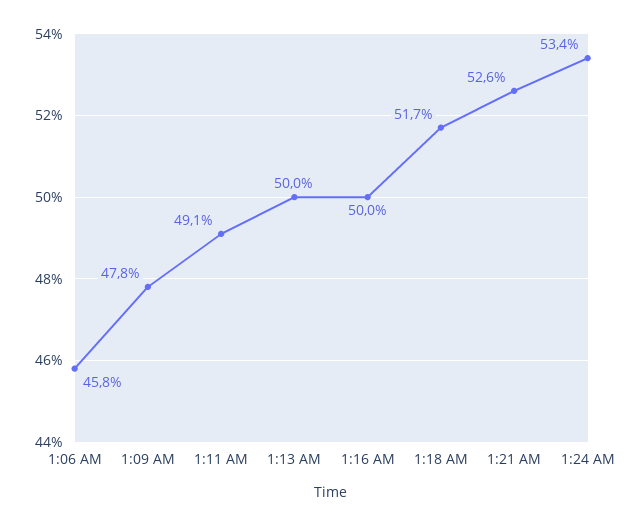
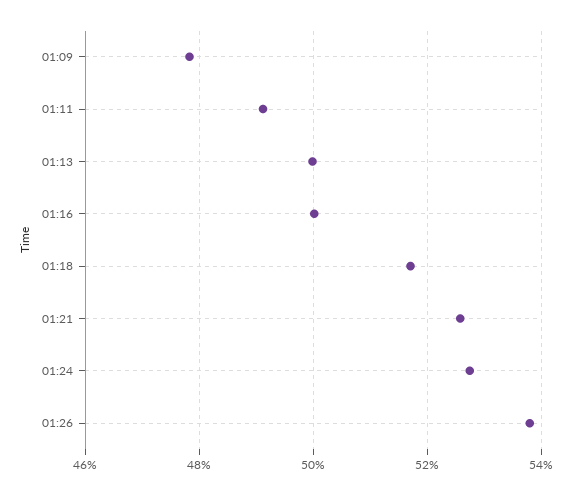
1:06 AM: 45.8 -> none
1:24 AM: 53.4 -> 52.8
01:26: none -> 53.8

